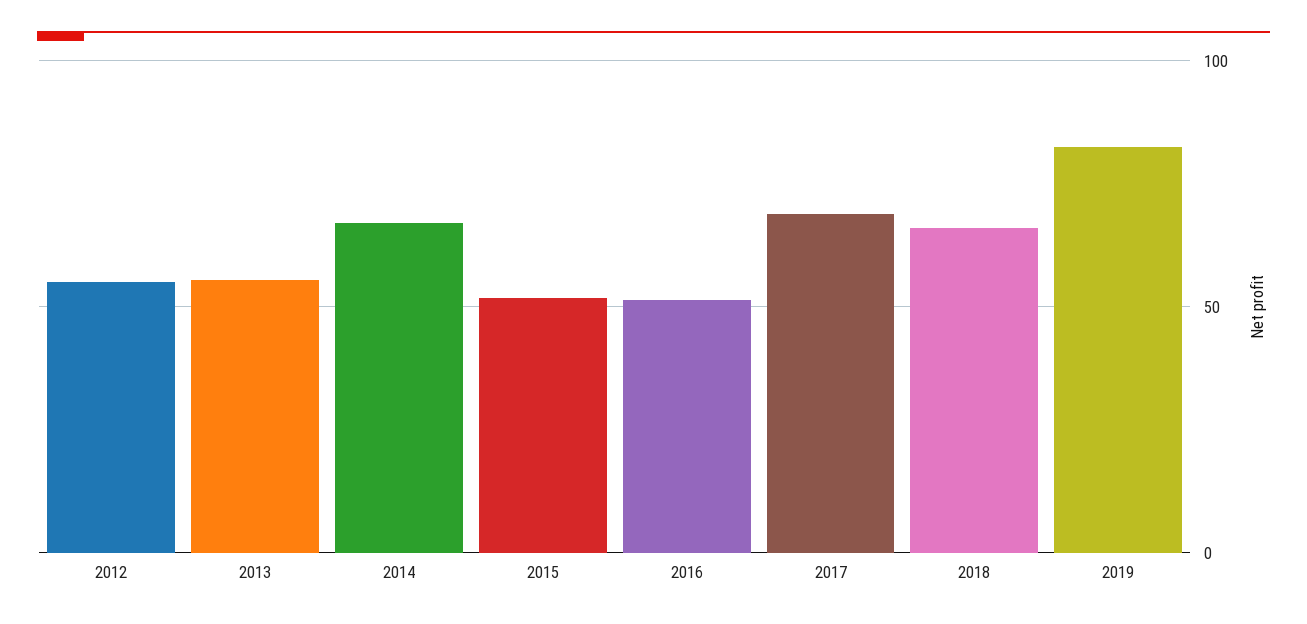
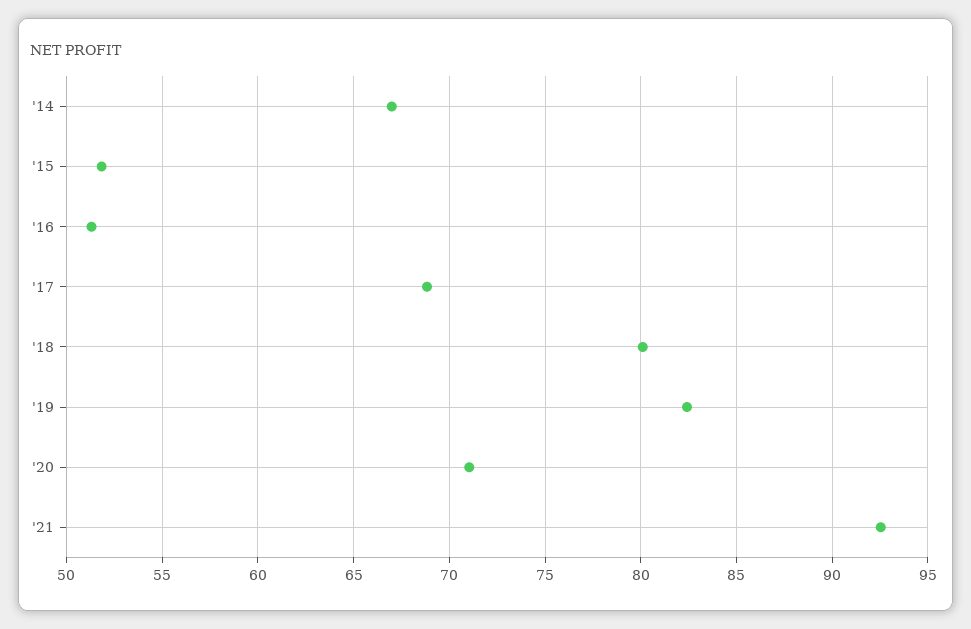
2012: 55 -> none
2013: 55 -> none
2018: 65 -> 80
'20: none -> 71
'21: none -> 92.5

